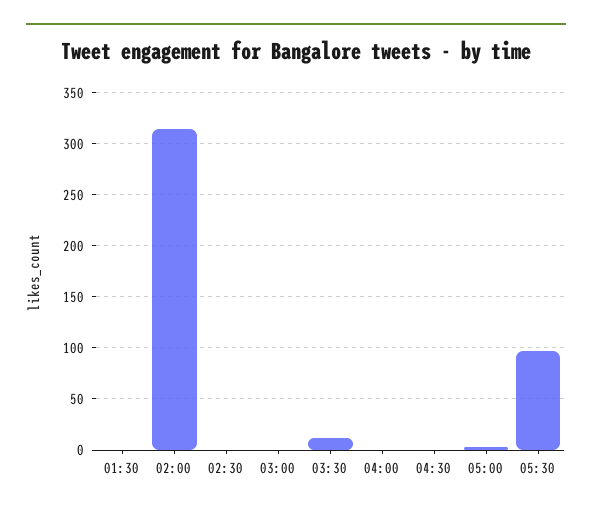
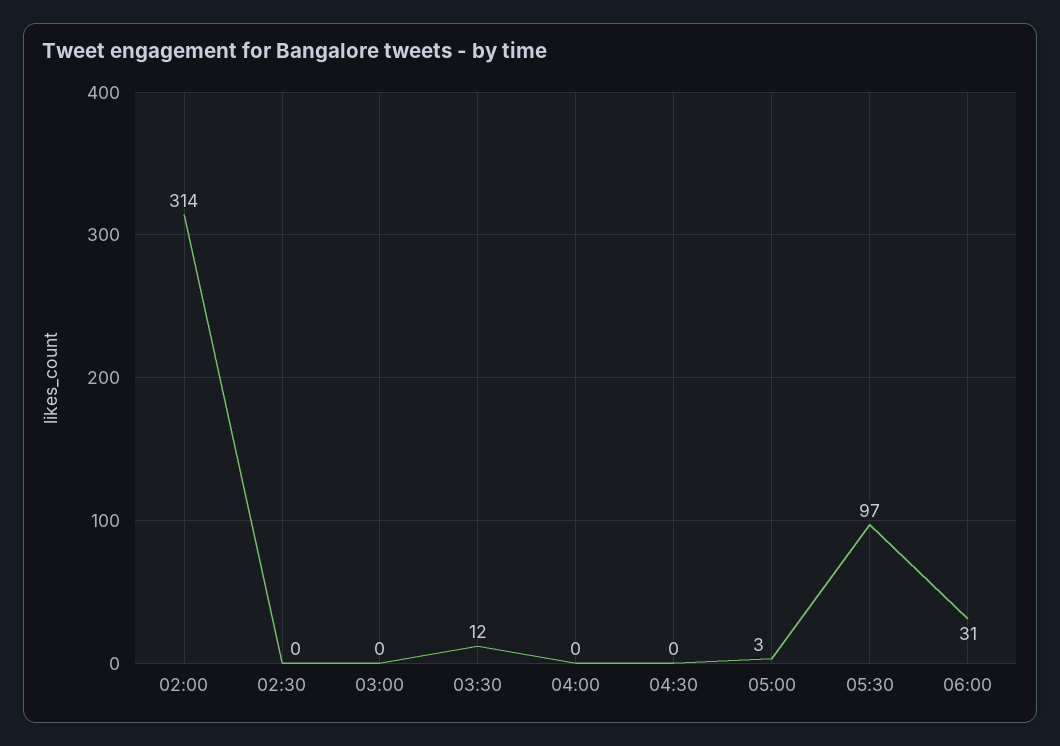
01:30: 0 -> none
06:00: none -> 31

